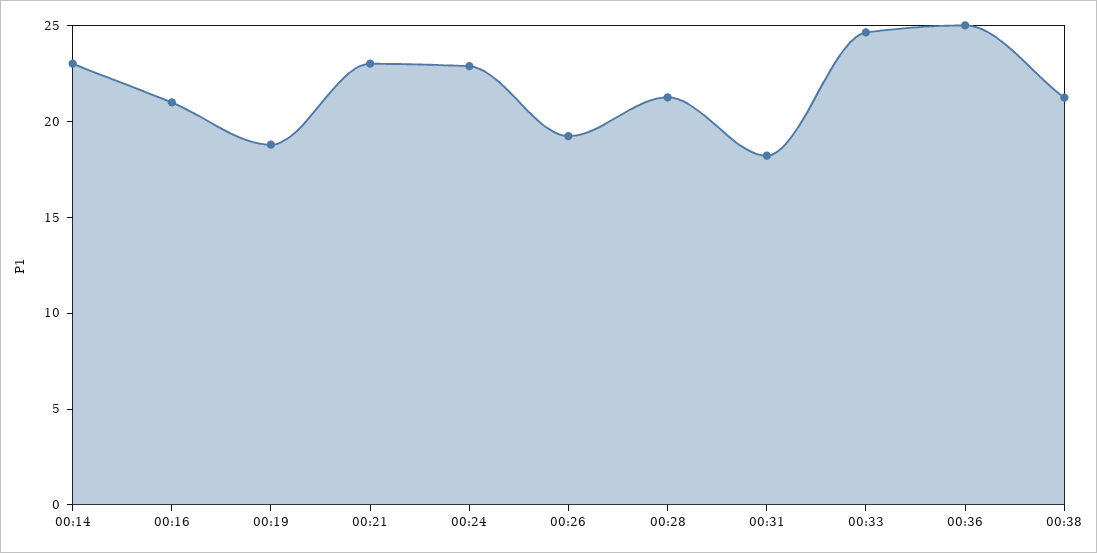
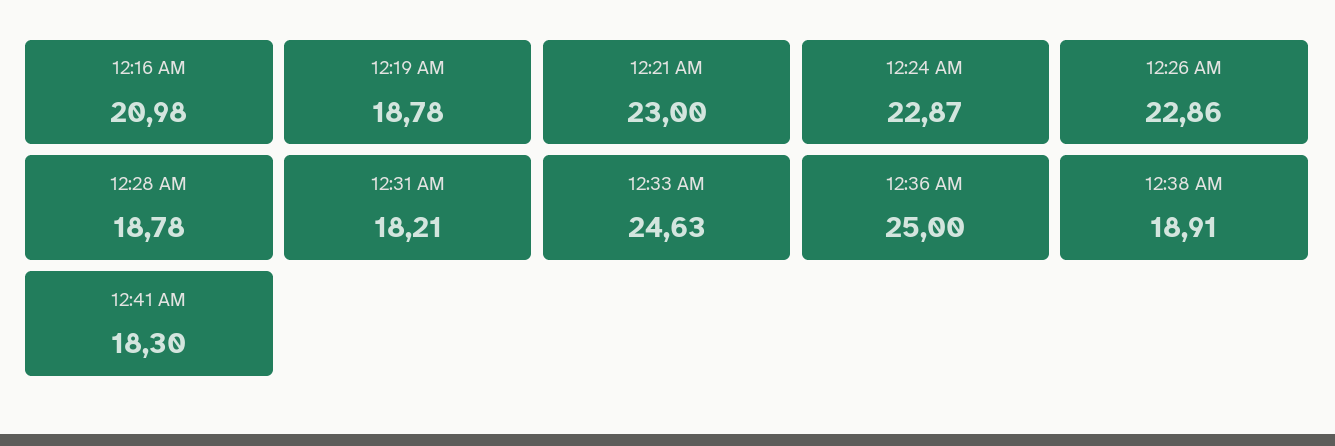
00:14: 23 -> none
00:26: 19 -> 22.86
00:28: 21 -> 18.78
00:38: 21 -> 18.91
12:41 AM: none -> 18.3

